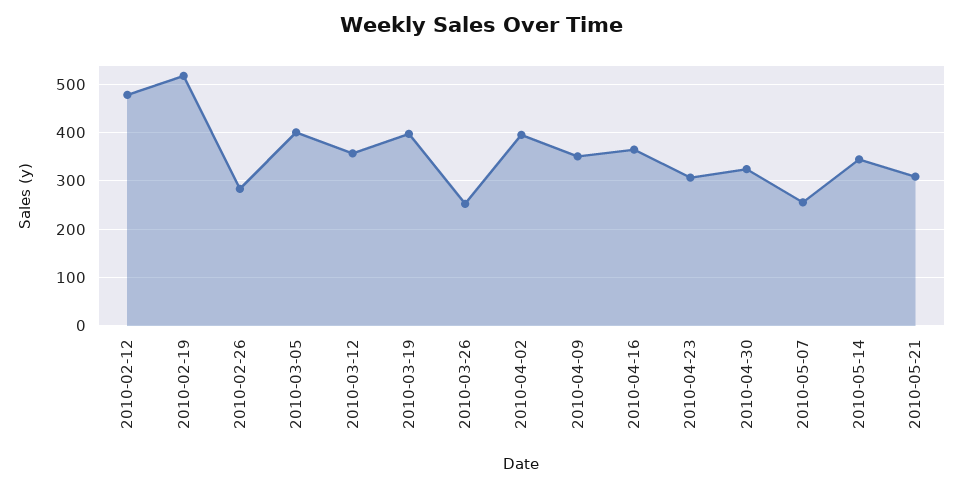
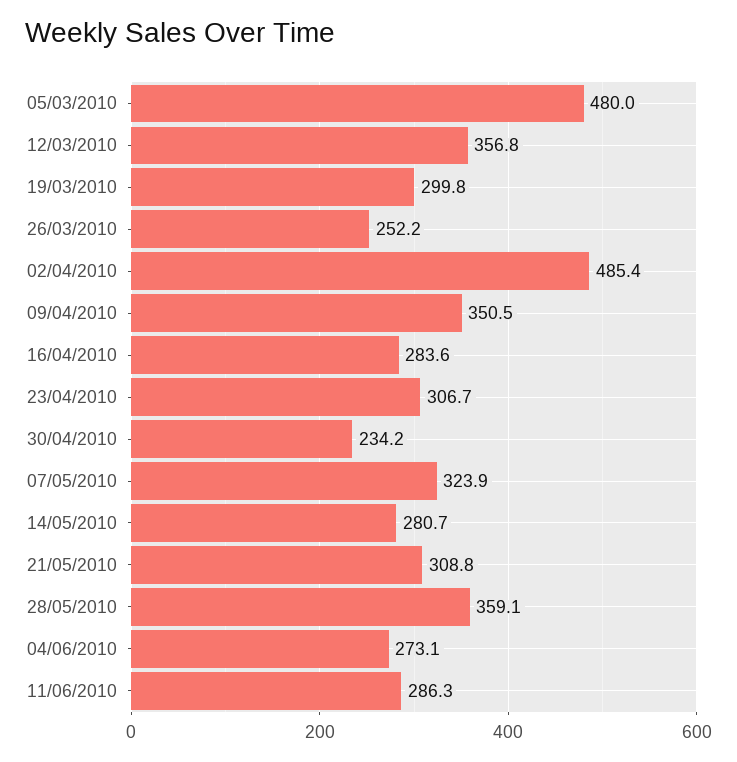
2010-02-12: 480 -> none
2010-02-19: 520 -> none
2010-02-26: 280 -> none
2010-03-05: 400 -> 480
2010-03-19: 400 -> 299.8
2010-04-02: 400 -> 485.4
2010-04-16: 360 -> 283.6
2010-04-30: 320 -> 234.2
2010-05-07: 260 -> 323.9
2010-05-14: 340 -> 280.7
28/05/2010: none -> 359.1
04/06/2010: none -> 273.1
11/06/2010: none -> 286.3

